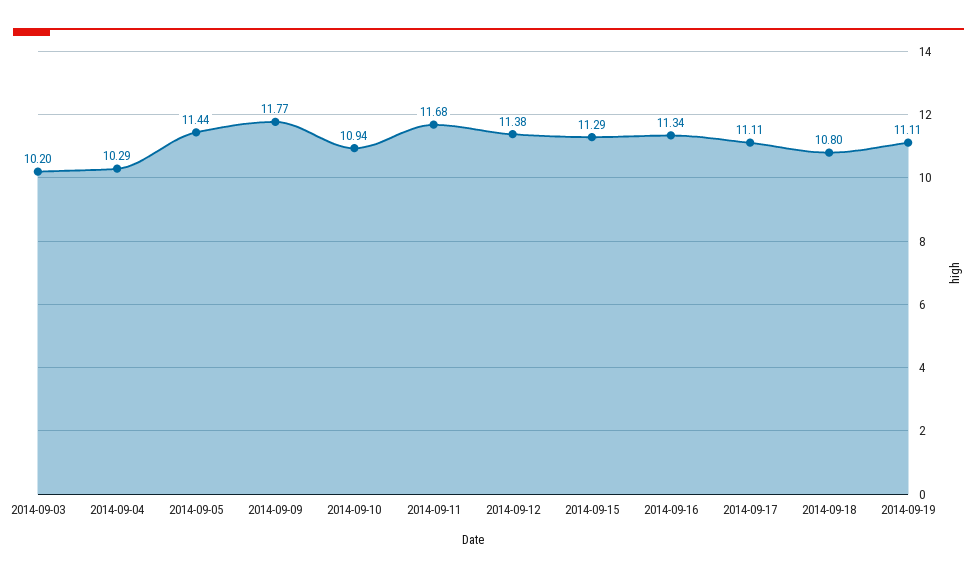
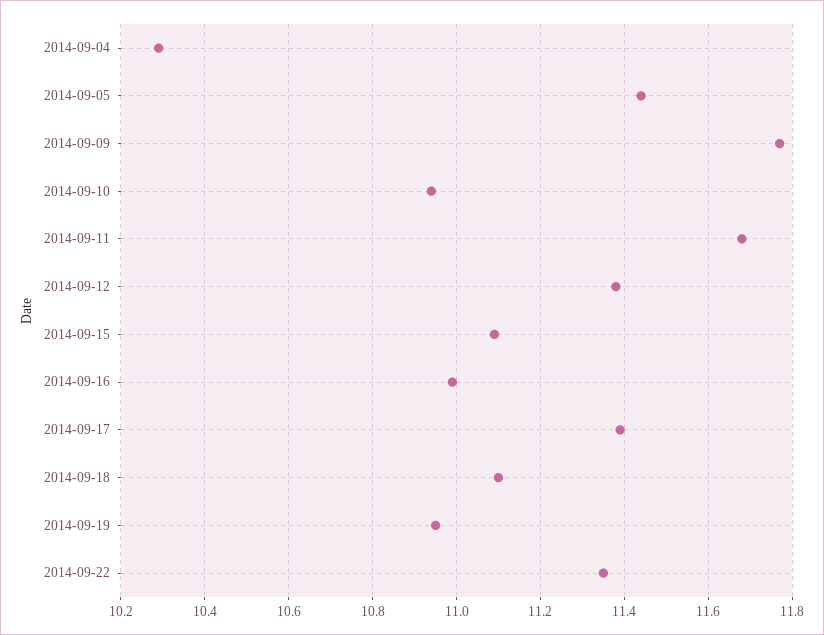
2014-09-03: 10.2 -> none
2014-09-15: 11.29 -> 11.1
2014-09-16: 11.34 -> 11
2014-09-17: 11.11 -> 11.4
2014-09-18: 10.8 -> 11.1
2014-09-19: 11.11 -> 10.95
2014-09-22: none -> 11.35

